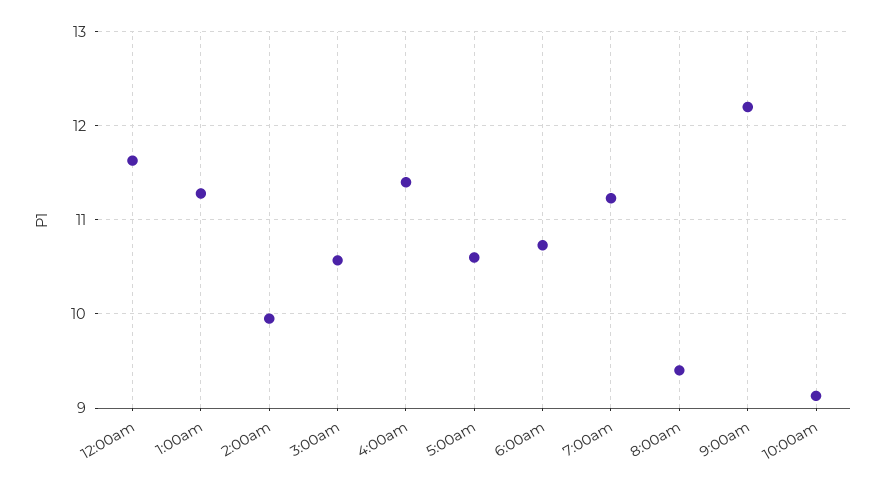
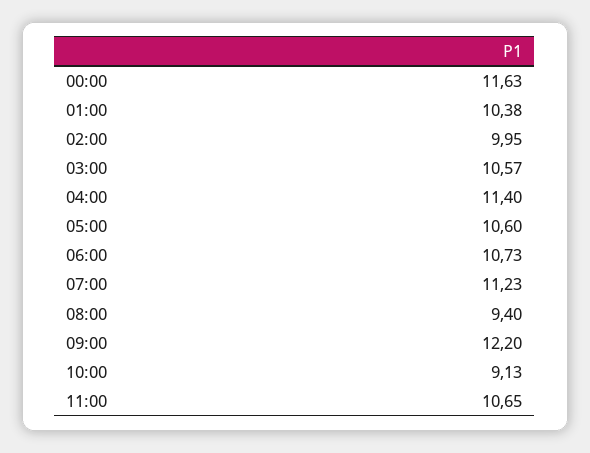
1:00am: 11.3 -> 10.38
11:00: none -> 10.65

